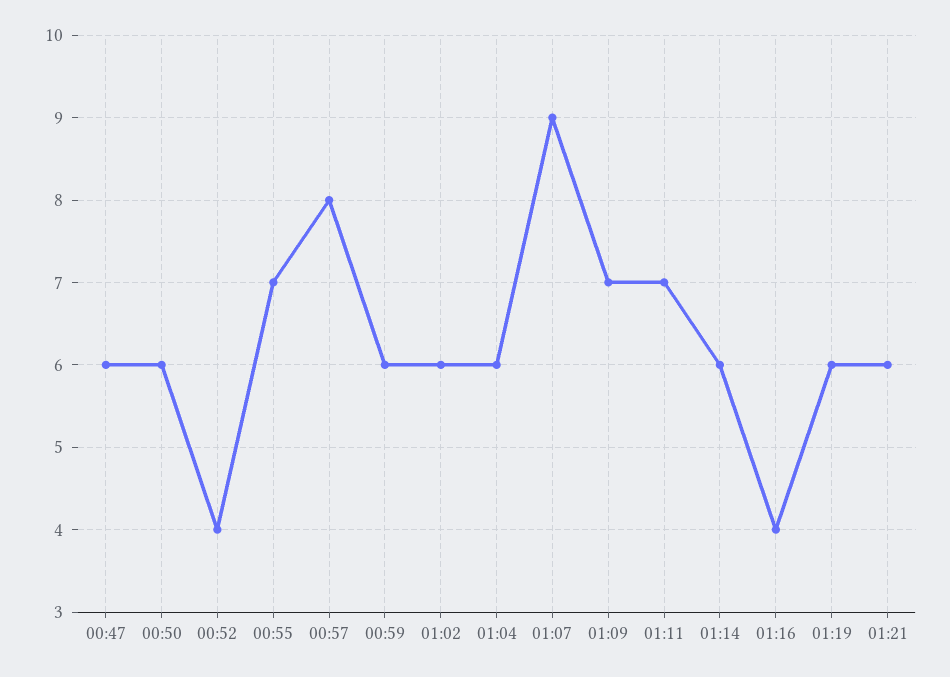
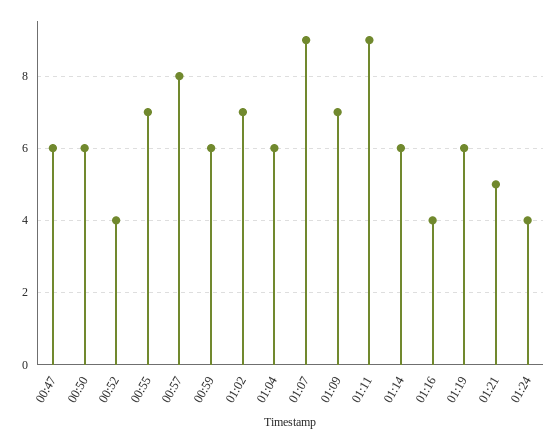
01:02: 6 -> 7
01:11: 7 -> 9
01:21: 6 -> 5
01:24: none -> 4

